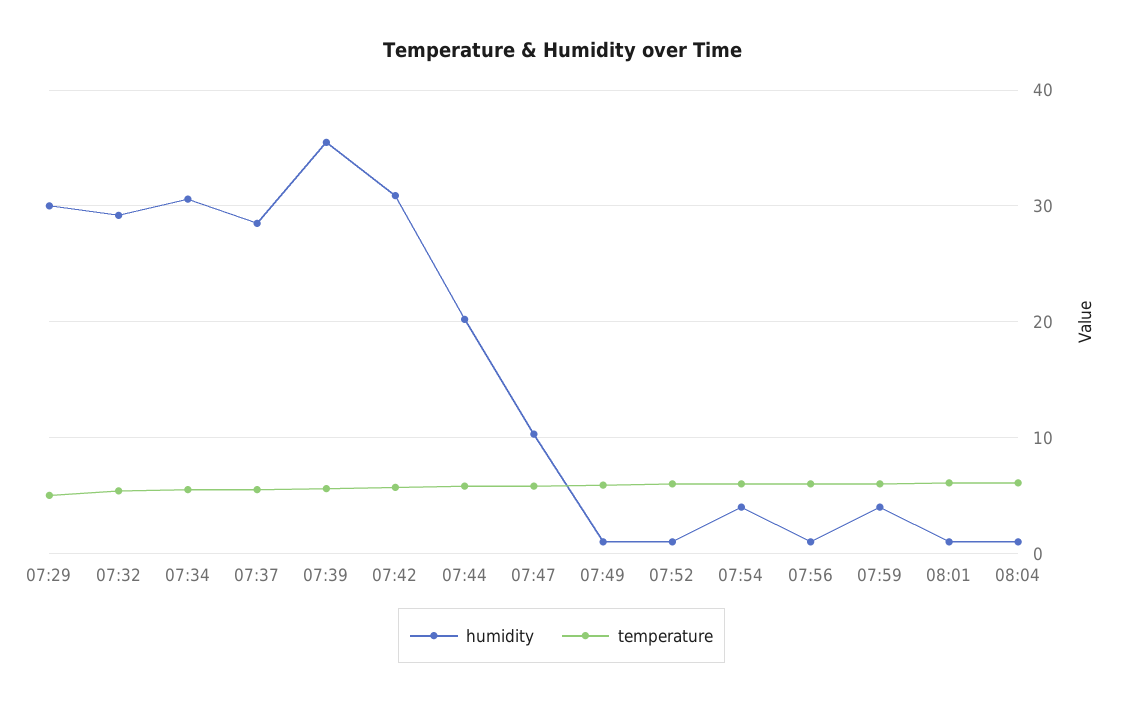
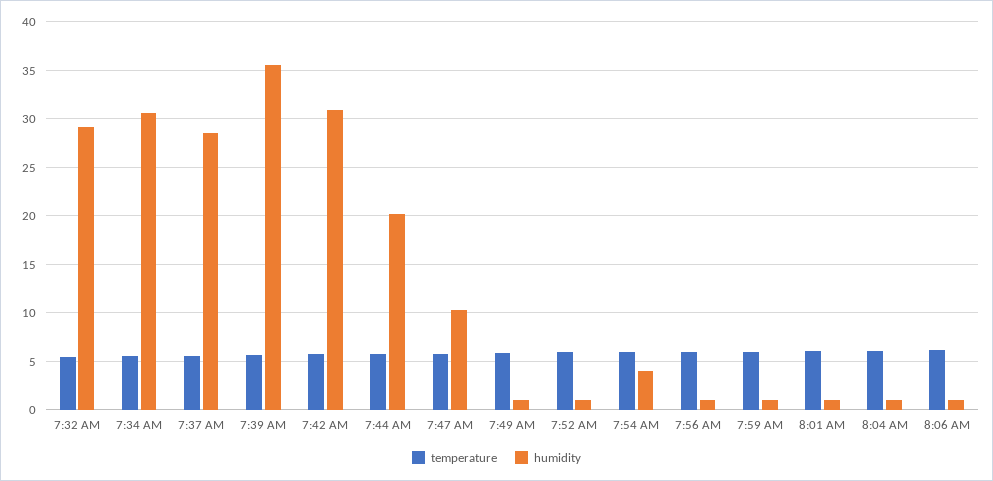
humidity, 07:29: 30 -> none
temperature, 07:29: 5 -> none
humidity, 07:59: 4 -> 1
temperature, 8:06 AM: none -> 6
humidity, 8:06 AM: none -> 1

